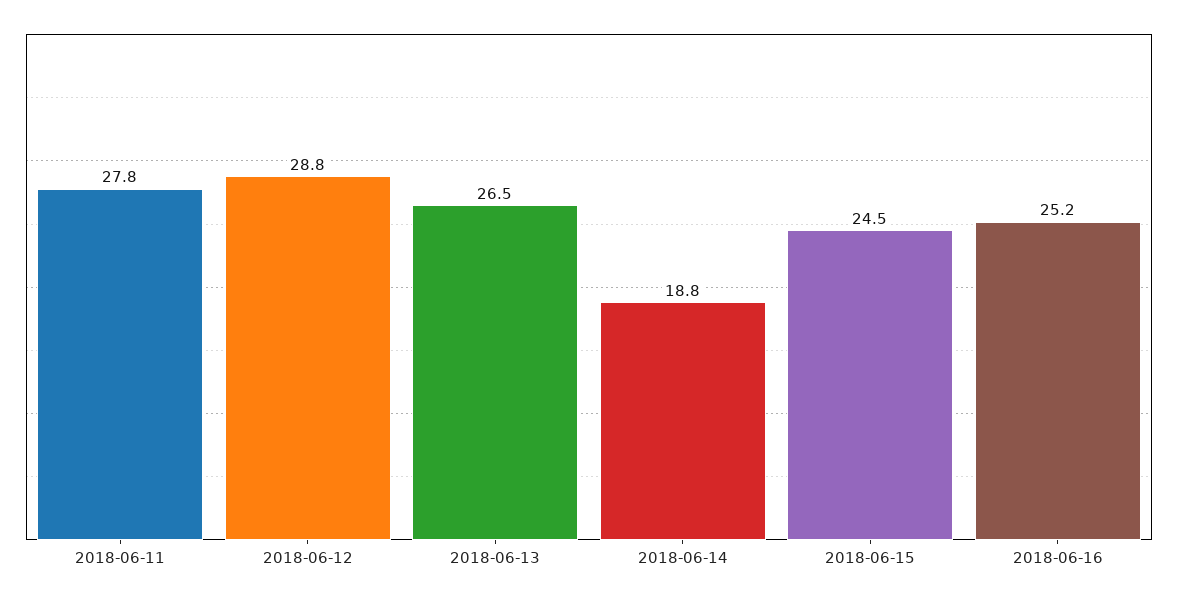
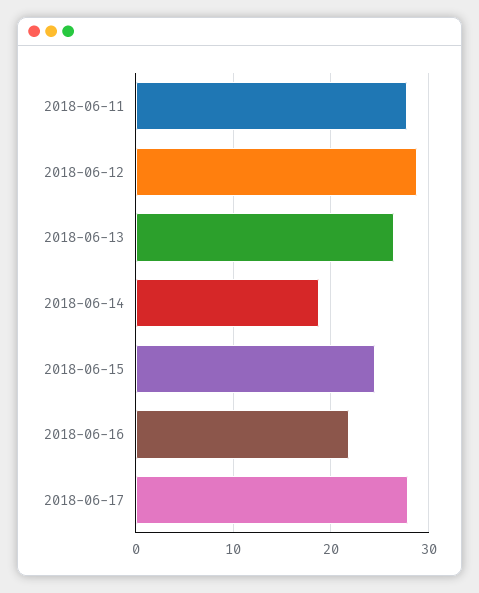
2018-06-16: 25.2 -> 22
2018-06-17: none -> 28

